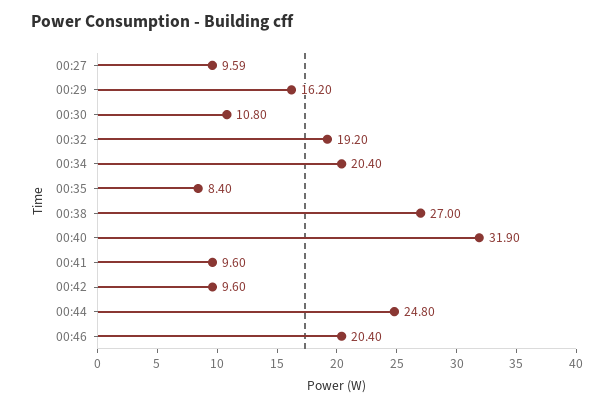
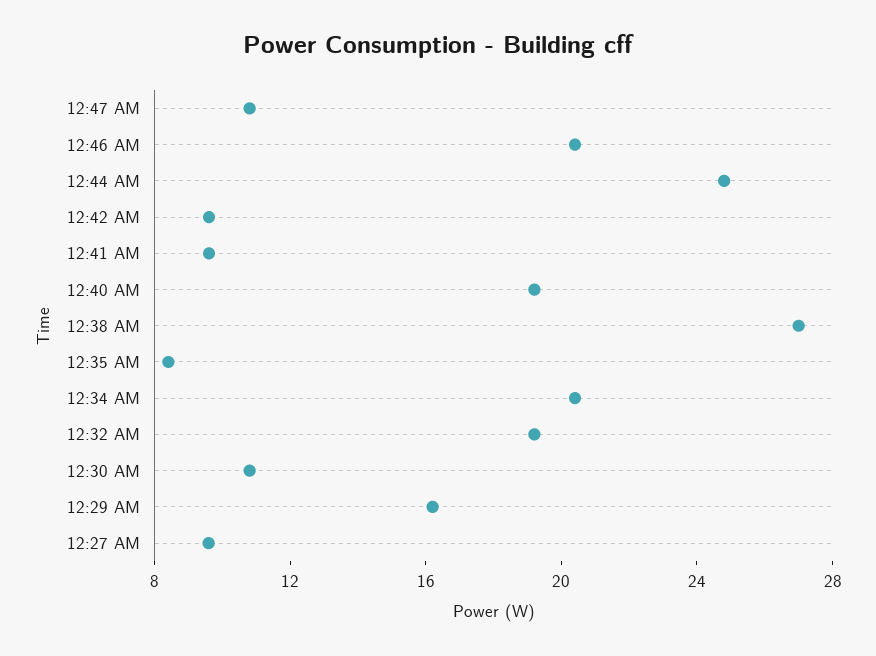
00:40: 31.9 -> 19
12:47 AM: none -> 11

